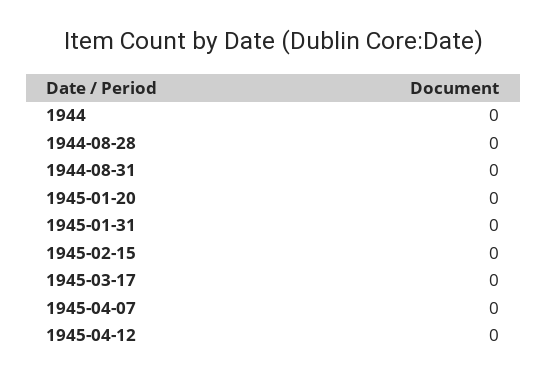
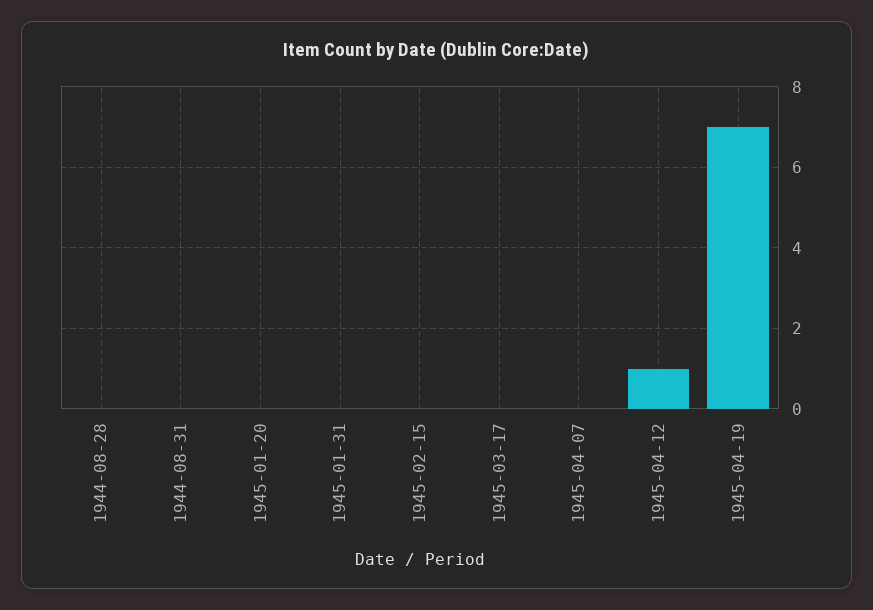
1944: 0 -> none
1945-04-12: 0 -> 1
1945-04-19: none -> 7

